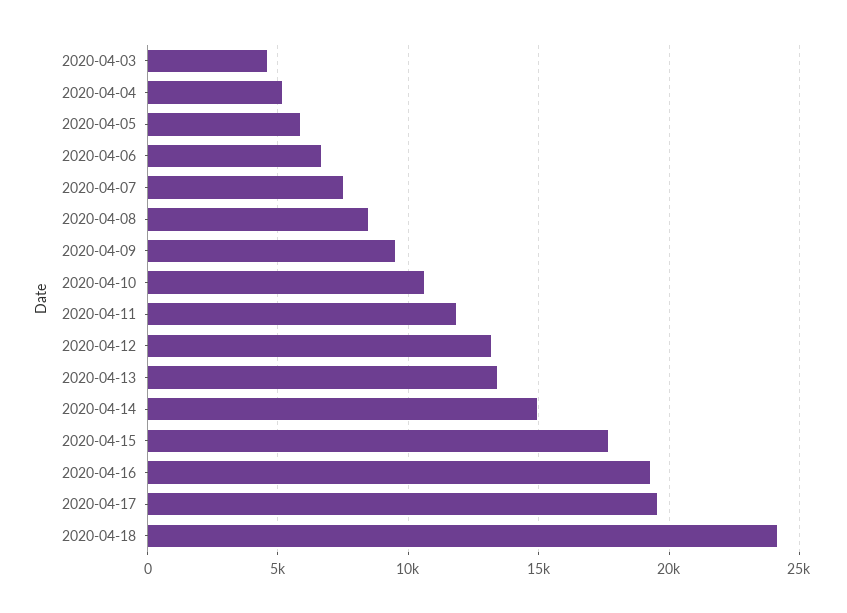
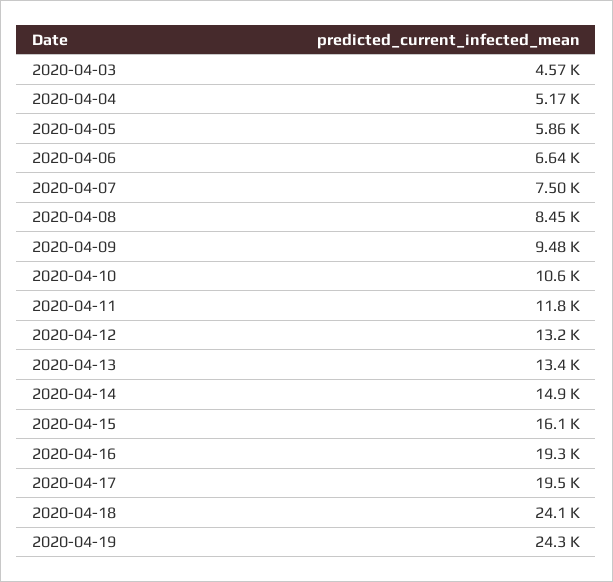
2020-04-15: 17500 -> 16100
2020-04-19: none -> 24300

